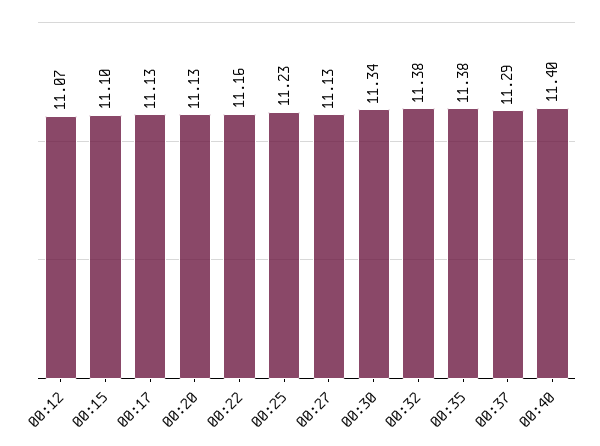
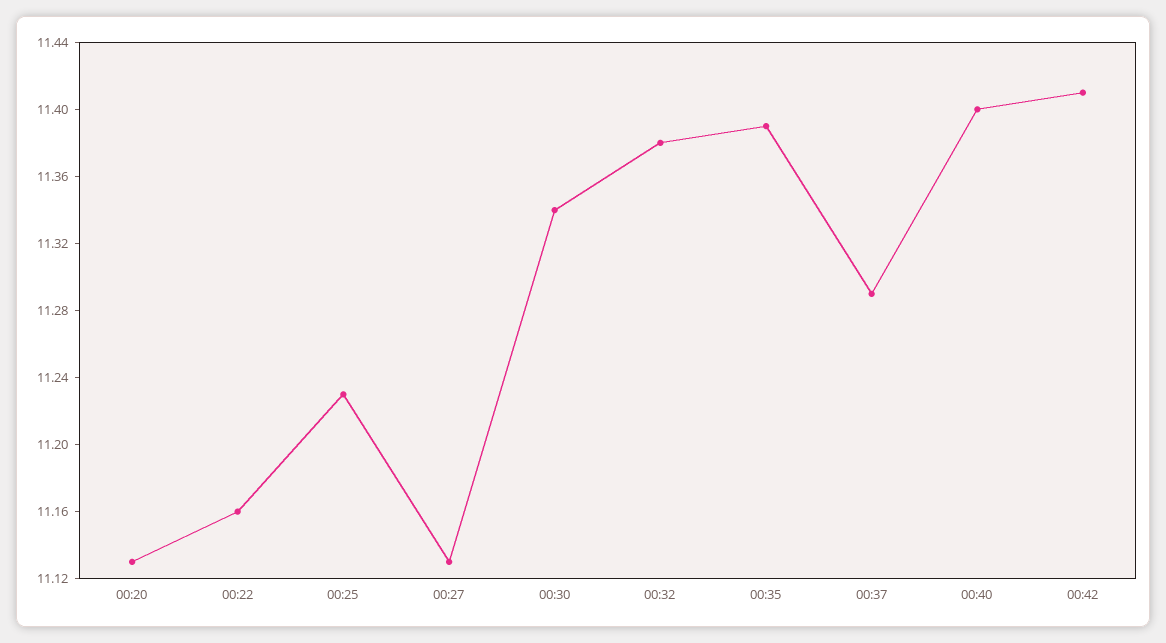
00:12: 11.07 -> none
00:15: 11.1 -> none
00:17: 11.13 -> none
00:35: 11.38 -> 11.39
00:42: none -> 11.41

